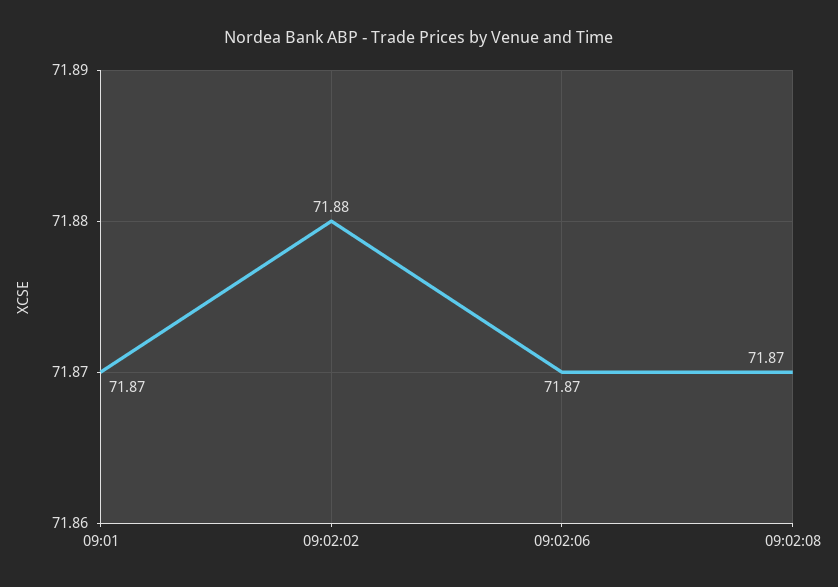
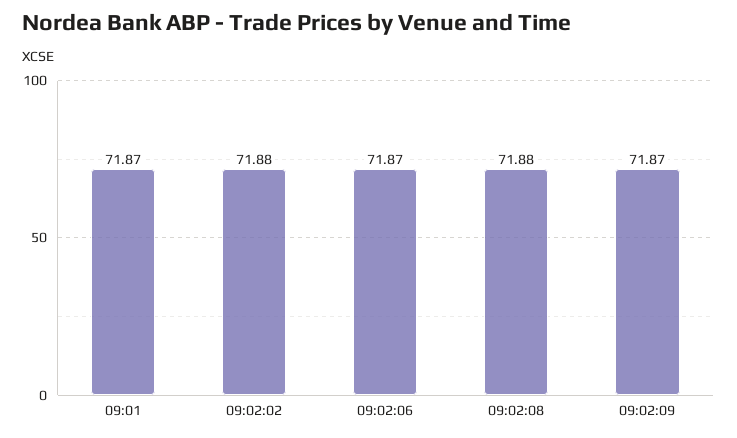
09:02:08: 71.87 -> 71.88
09:02:09: none -> 71.87

